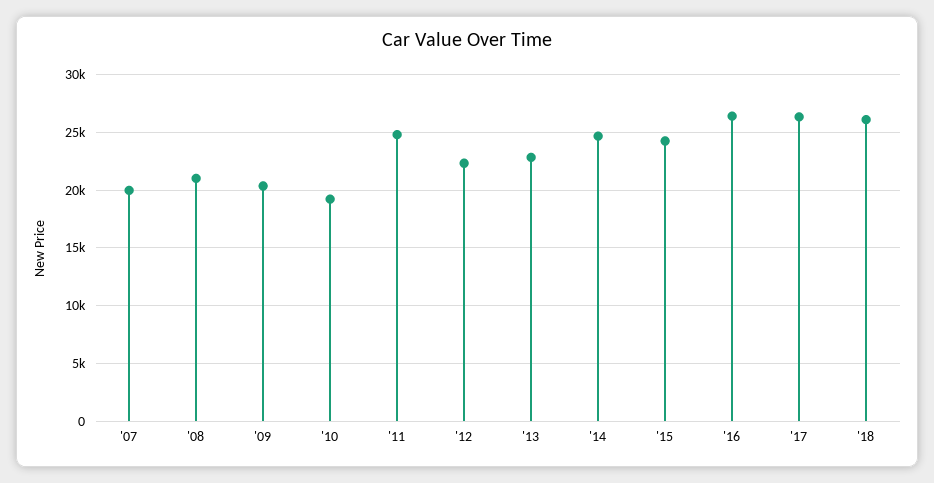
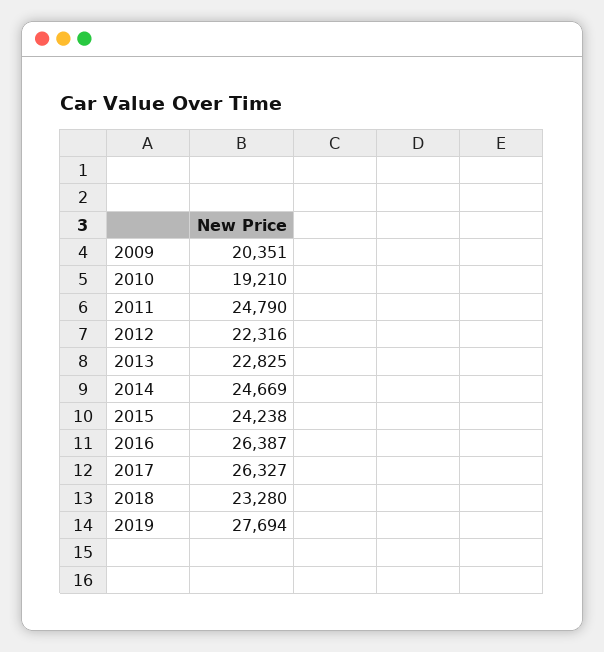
'07: 20000 -> none
'08: 21000 -> none
'18: 26000 -> 23280
2019: none -> 27694

